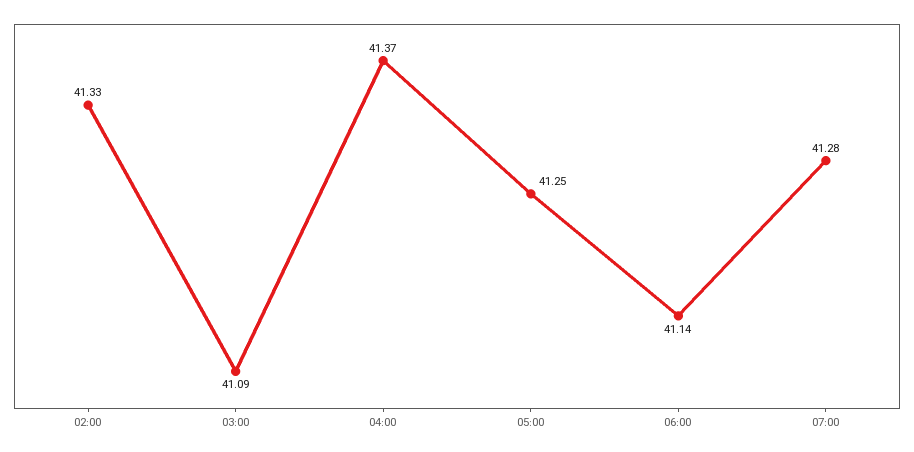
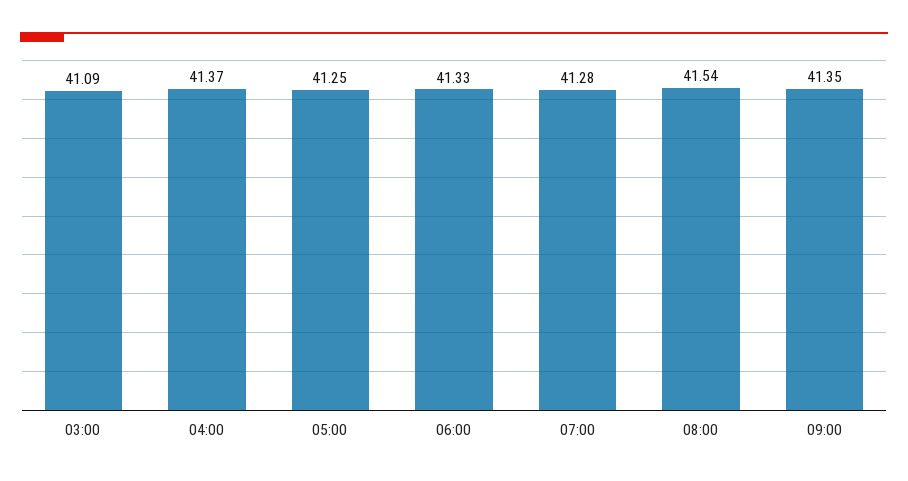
02:00: 41.33 -> none
06:00: 41.14 -> 41.33
08:00: none -> 41.54
09:00: none -> 41.35

